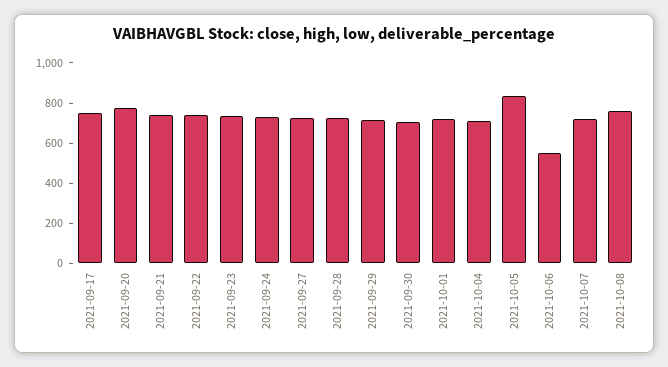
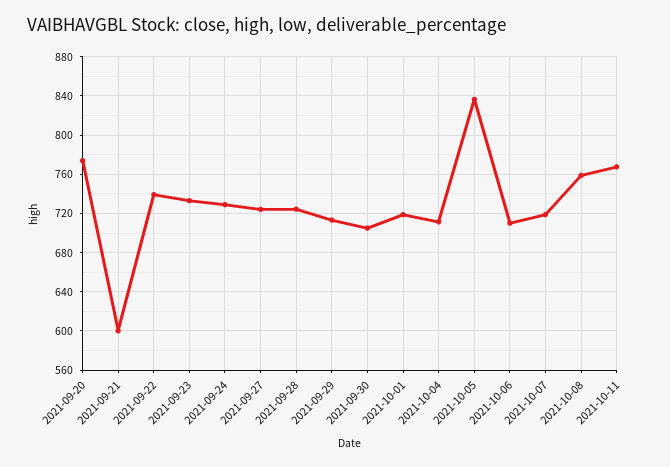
2021-09-17: 750 -> none
2021-09-21: 750 -> 600
2021-10-06: 550 -> 710
2021-10-11: none -> 770

